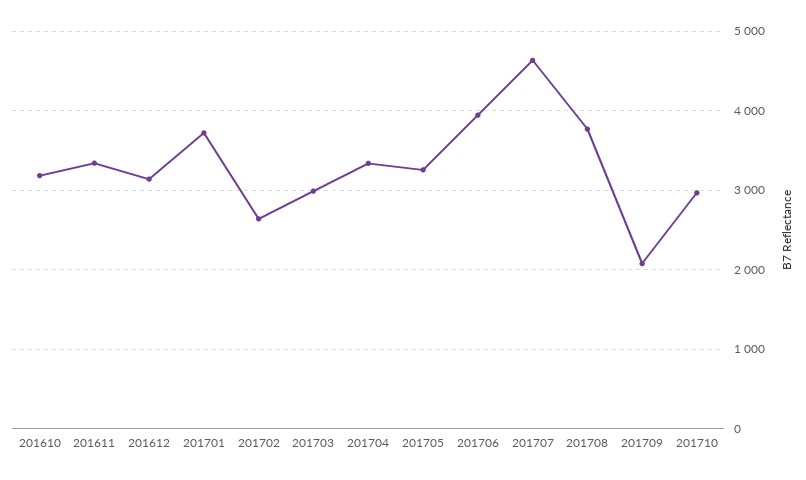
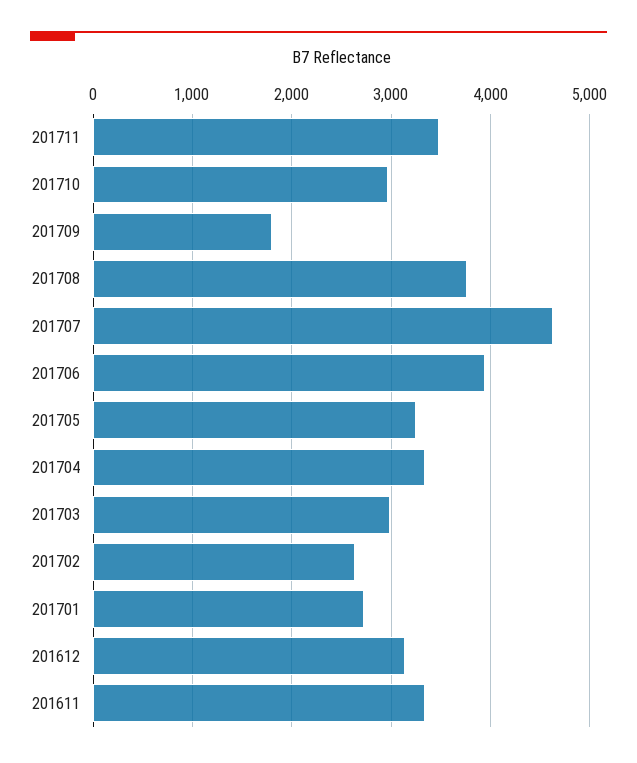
201610: 3200 -> none
201701: 3700 -> 2700
201709: 2100 -> 1800
201711: none -> 3500

